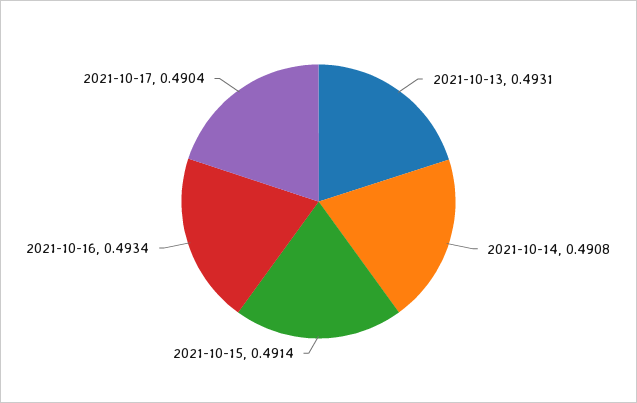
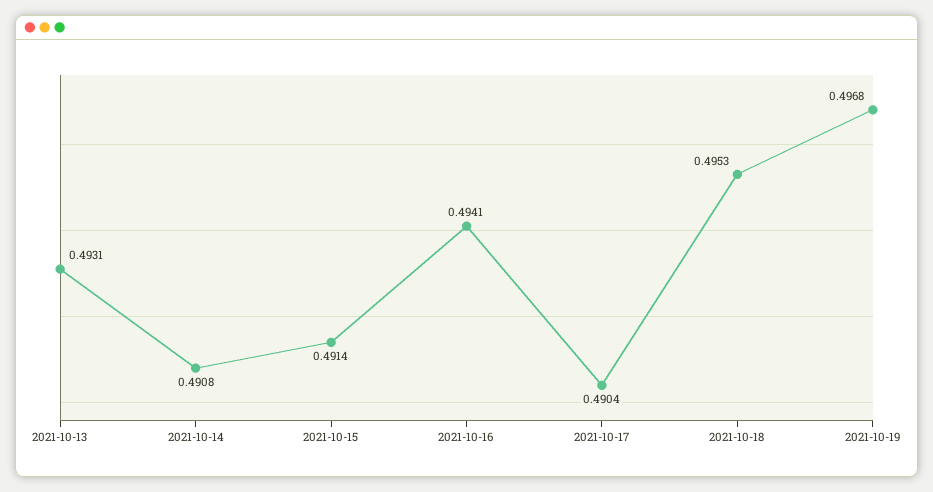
2021-10-16: 0.4934 -> 0.4941
2021-10-18: none -> 0.4953
2021-10-19: none -> 0.4968

